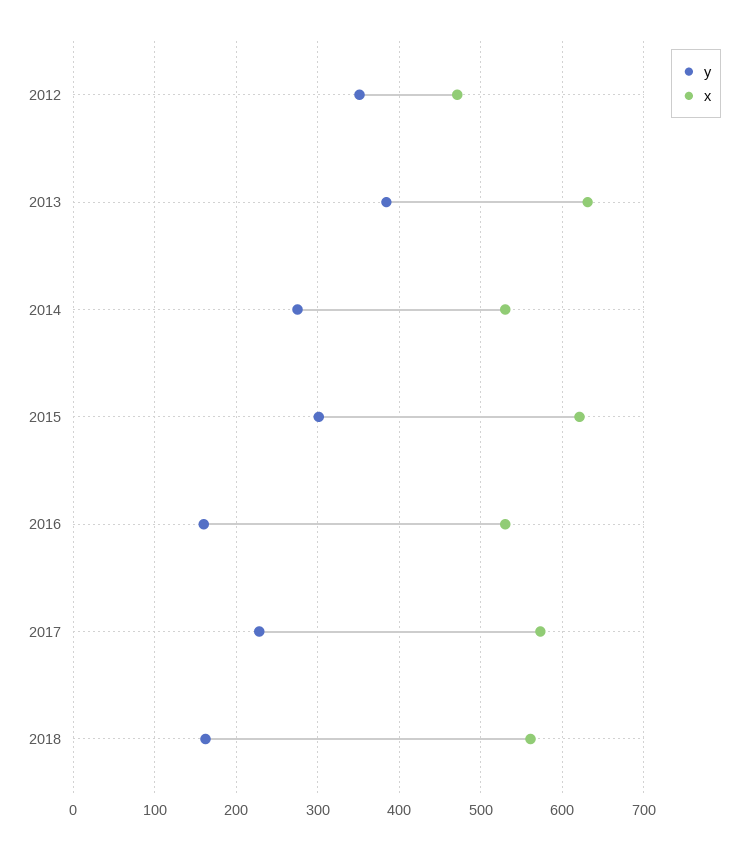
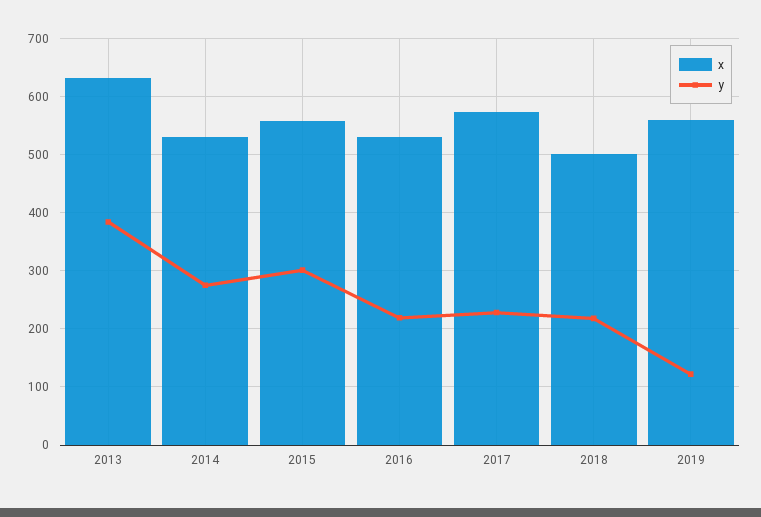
y, 2012: 350 -> none
x, 2012: 470 -> none
x, 2015: 620 -> 560
y, 2016: 160 -> 220
y, 2018: 160 -> 220
x, 2018: 560 -> 500
x, 2019: none -> 560
y, 2019: none -> 120

